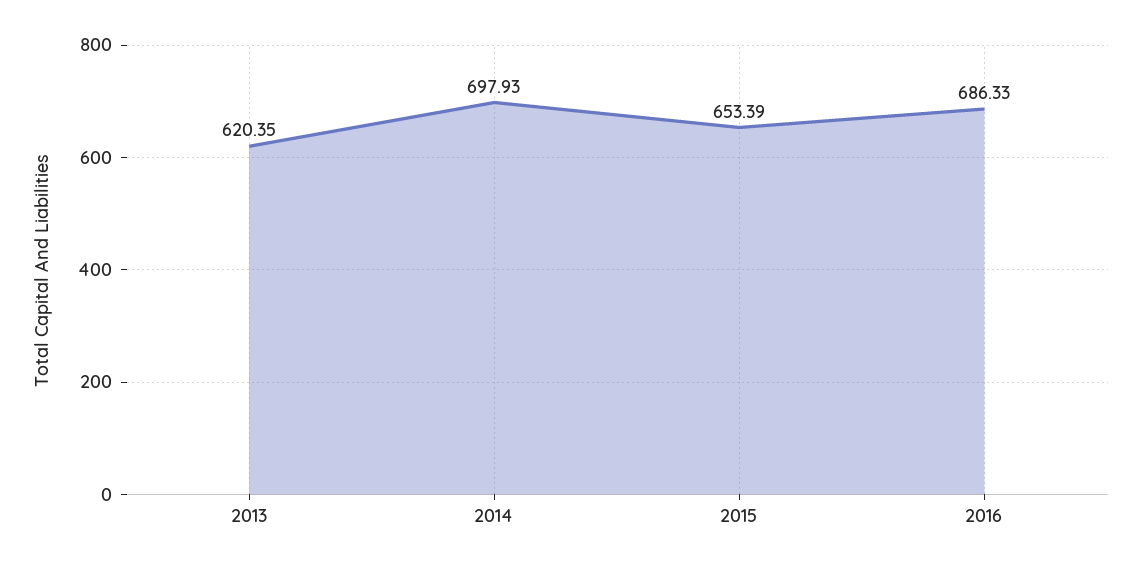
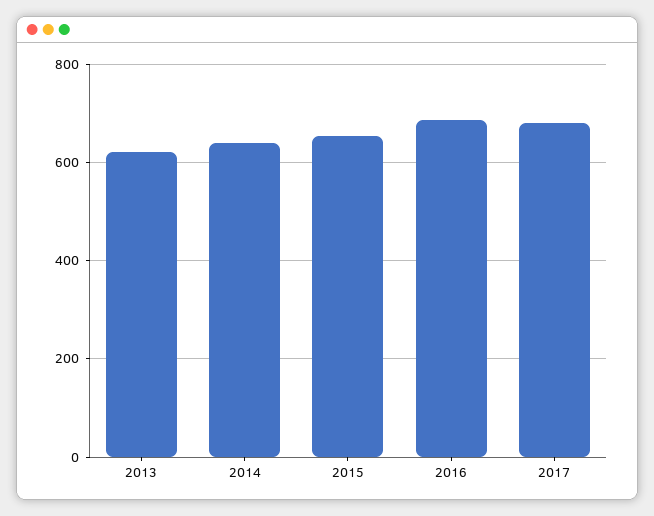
2014: 697.93 -> 640
2017: none -> 680

